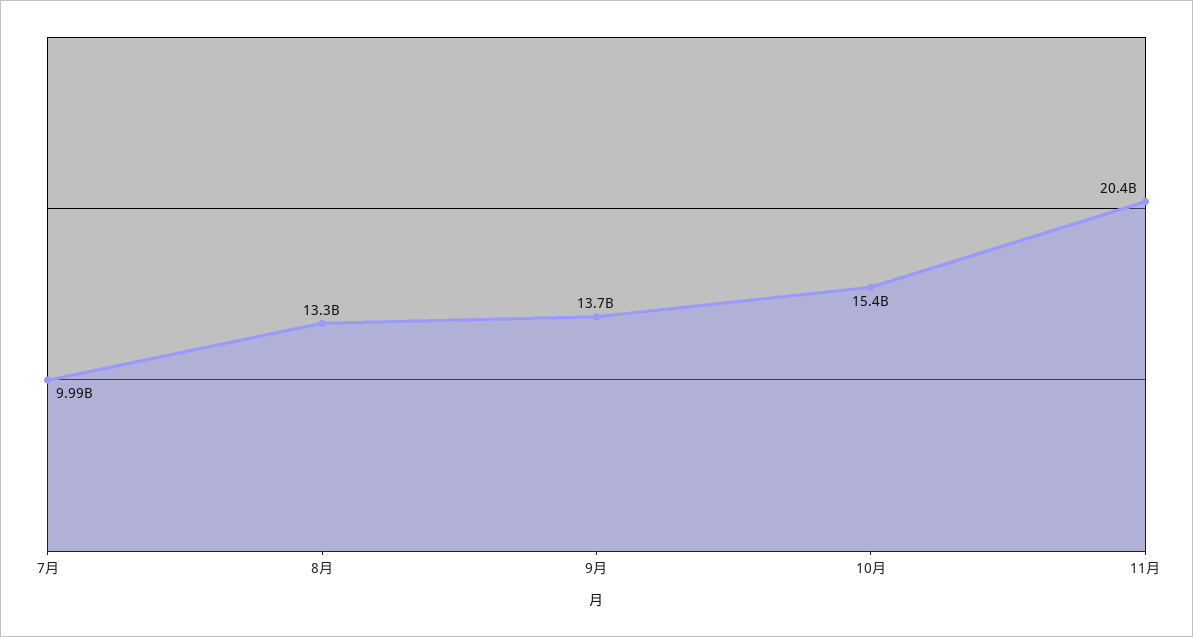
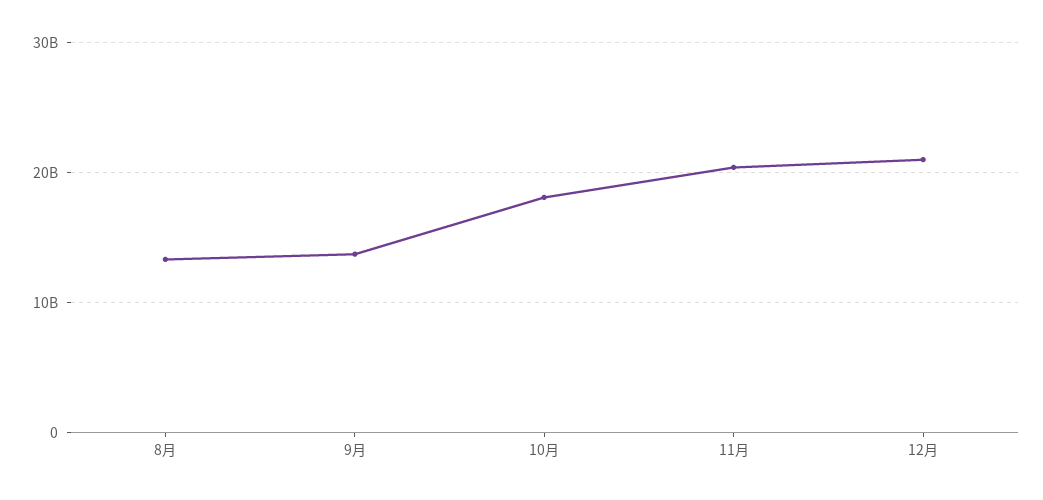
7月: 9990000000 -> none
10月: 15400000000 -> 18000000000
12月: none -> 21000000000

